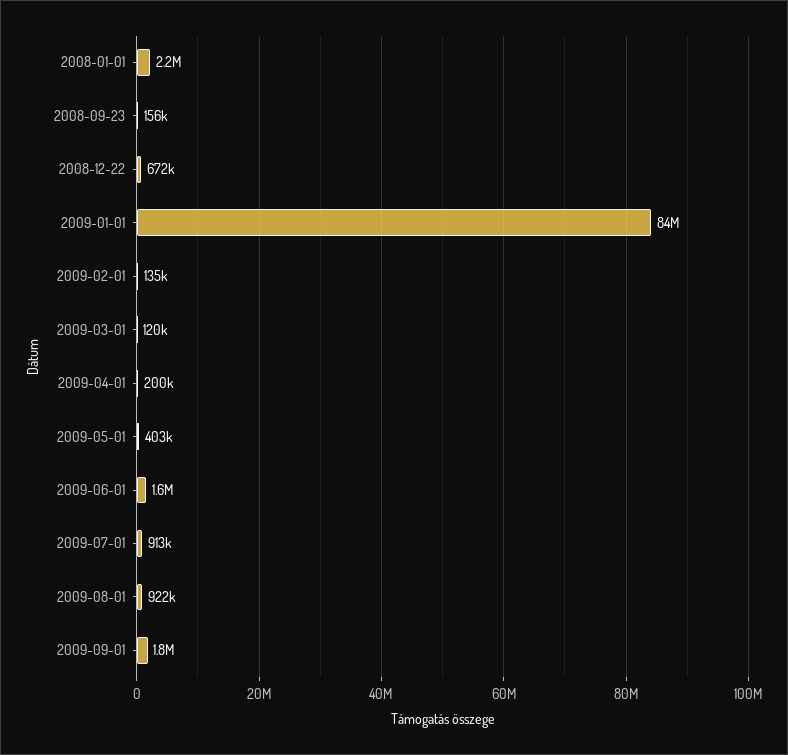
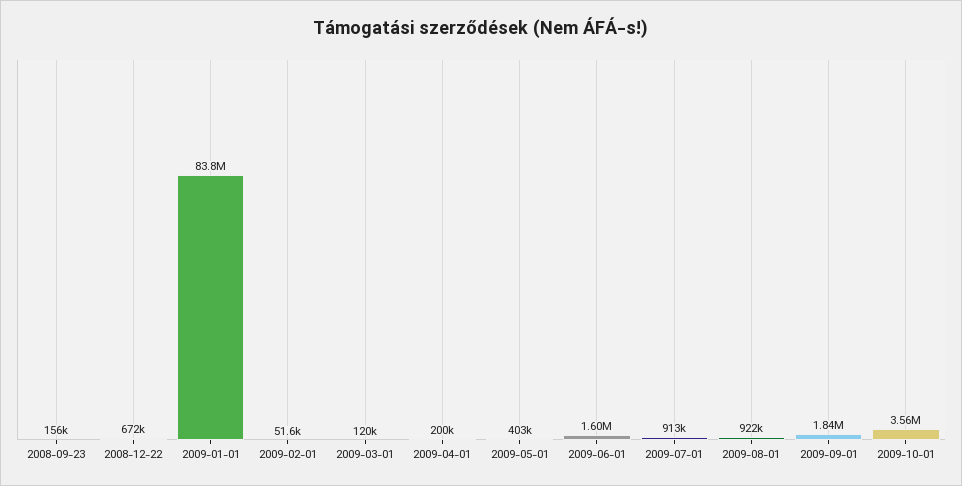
2008-01-01: 2200000 -> none
2009-02-01: 135000 -> 51600
2009-10-01: none -> 3560000

